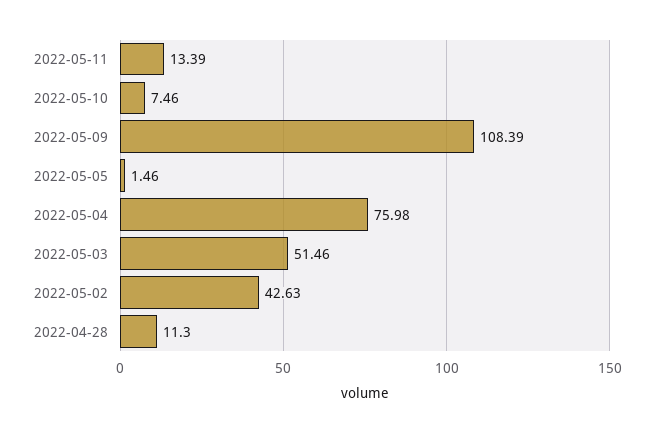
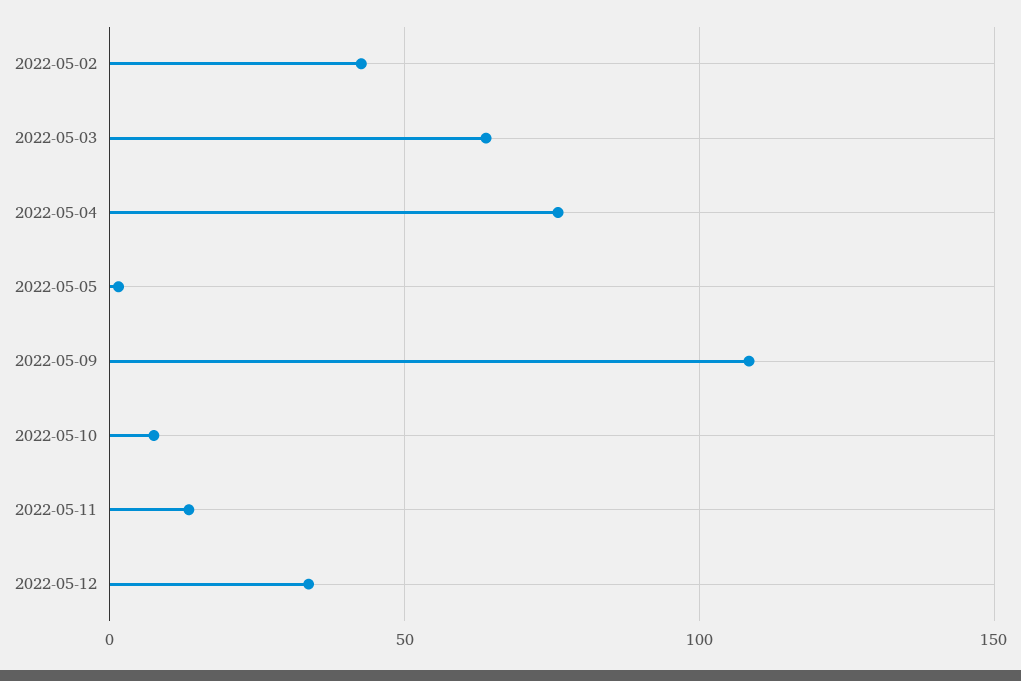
2022-05-03: 51.46 -> 65
2022-04-28: 11.3 -> none
2022-05-12: none -> 35

